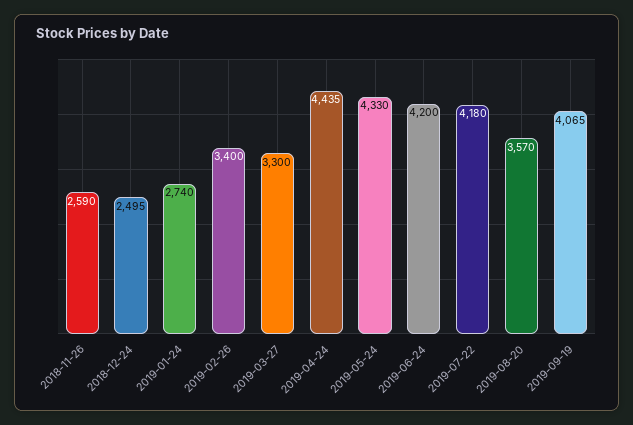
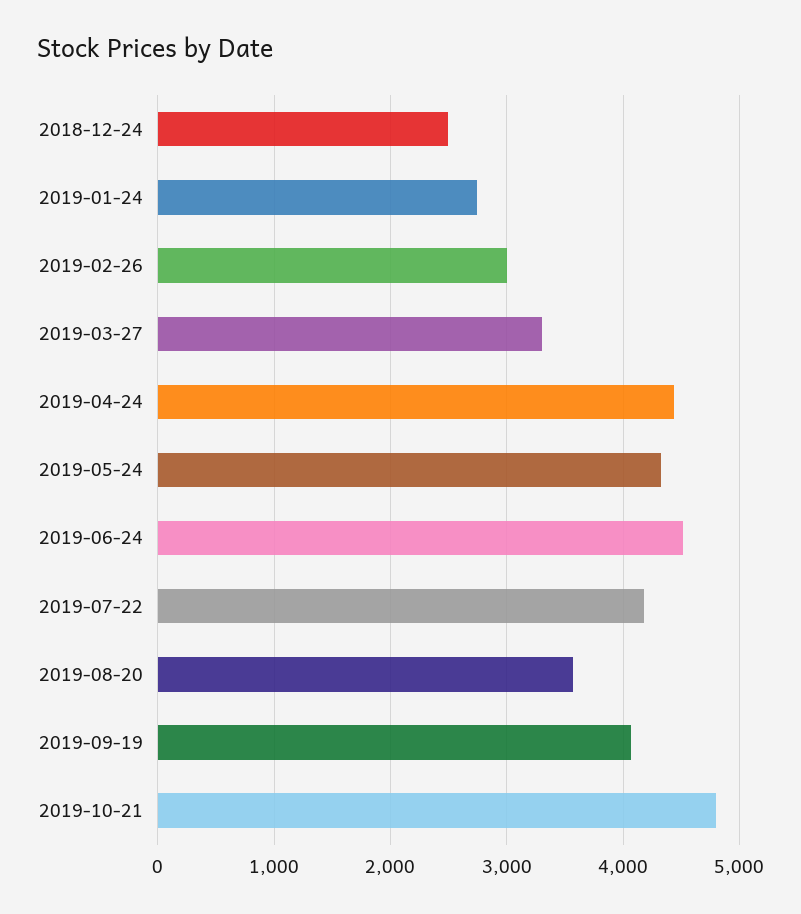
2018-11-26: 2590 -> none
2019-02-26: 3400 -> 3000
2019-06-24: 4200 -> 4500
2019-10-21: none -> 4800

